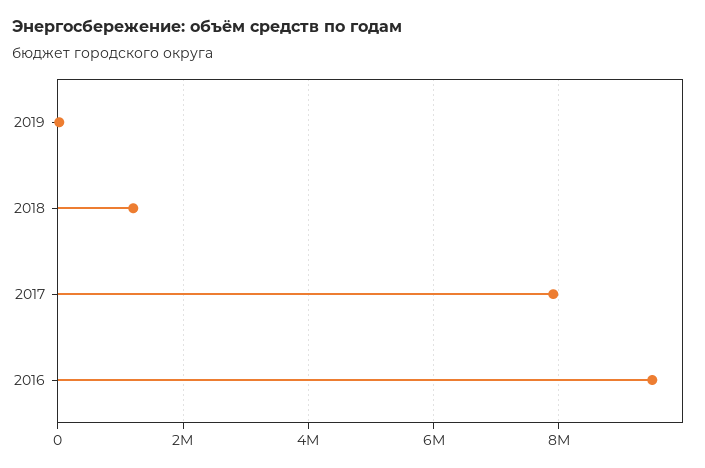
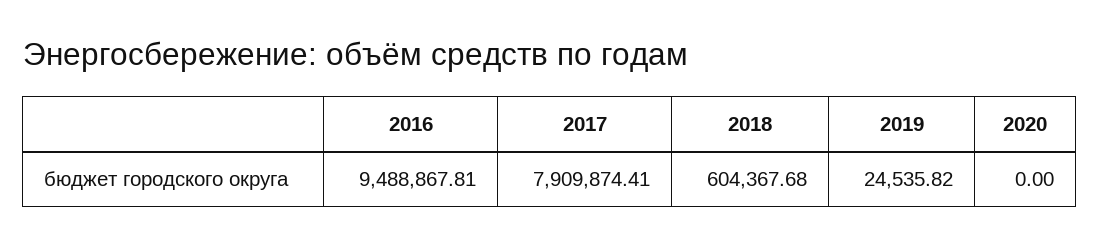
2018: 1200000 -> 604367.68
2020: none -> 0

